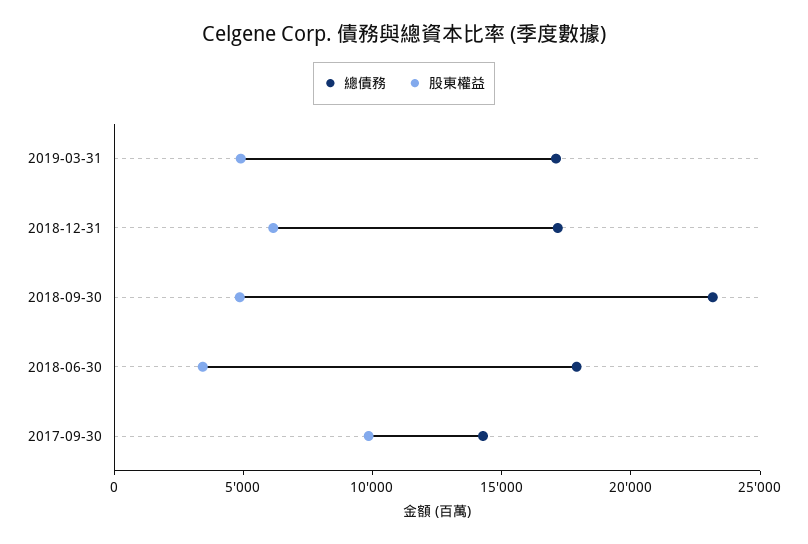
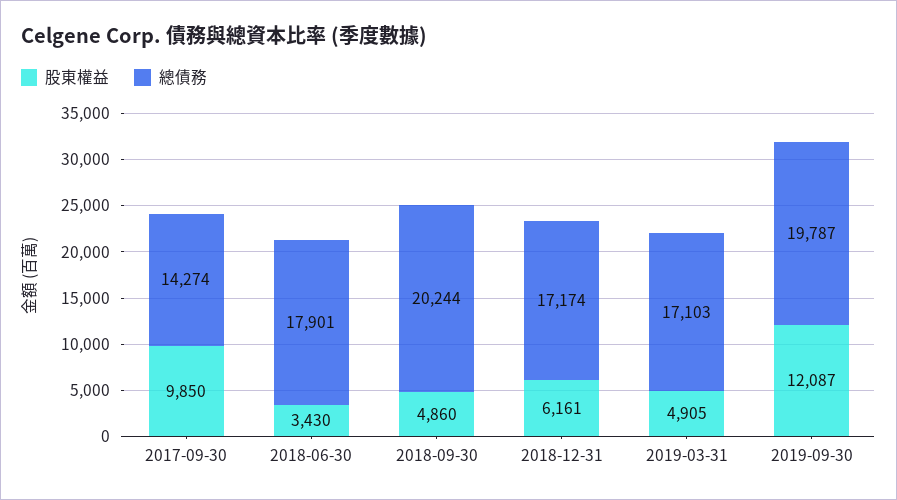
總債務, 2018-09-30: 23000 -> 20244
股東權益, 2019-09-30: none -> 12087
總債務, 2019-09-30: none -> 19787

